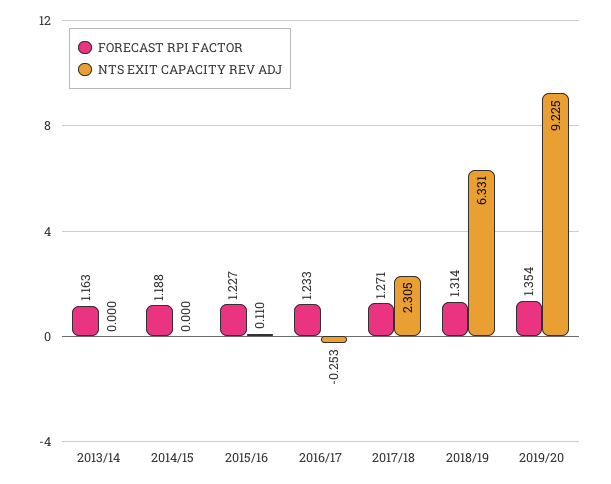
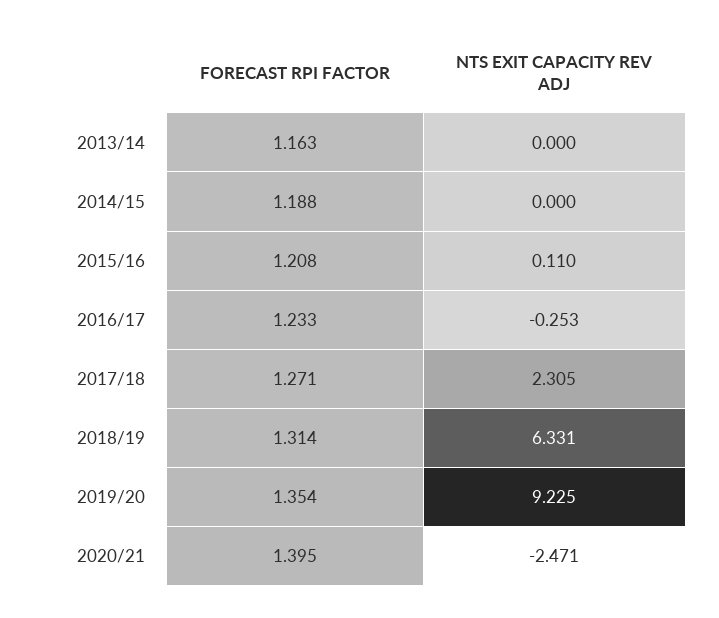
FORECAST RPI FACTOR, 2015/16: 1.227 -> 1.208
FORECAST RPI FACTOR, 2020/21: none -> 1.395
NTS EXIT CAPACITY REV ADJ, 2020/21: none -> -2.471

